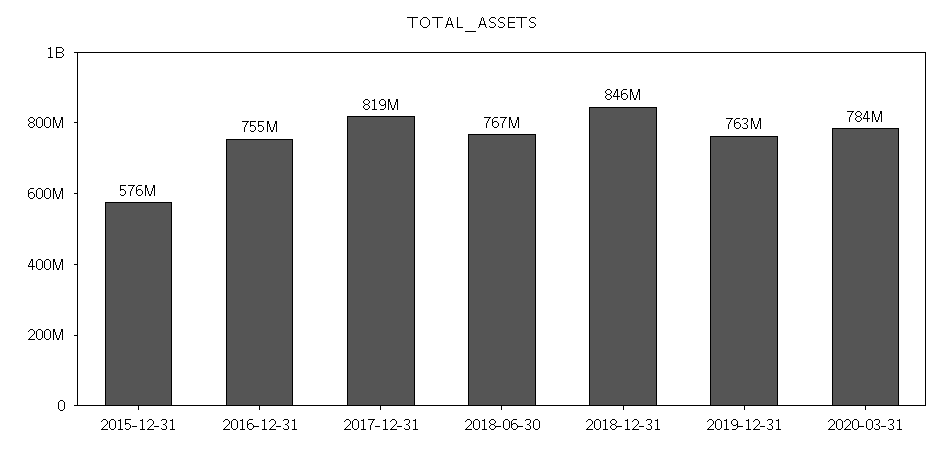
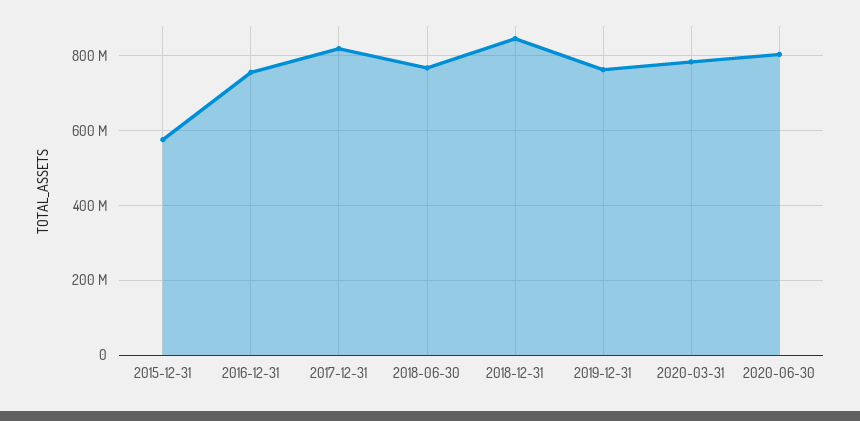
2020-06-30: none -> 800000000

